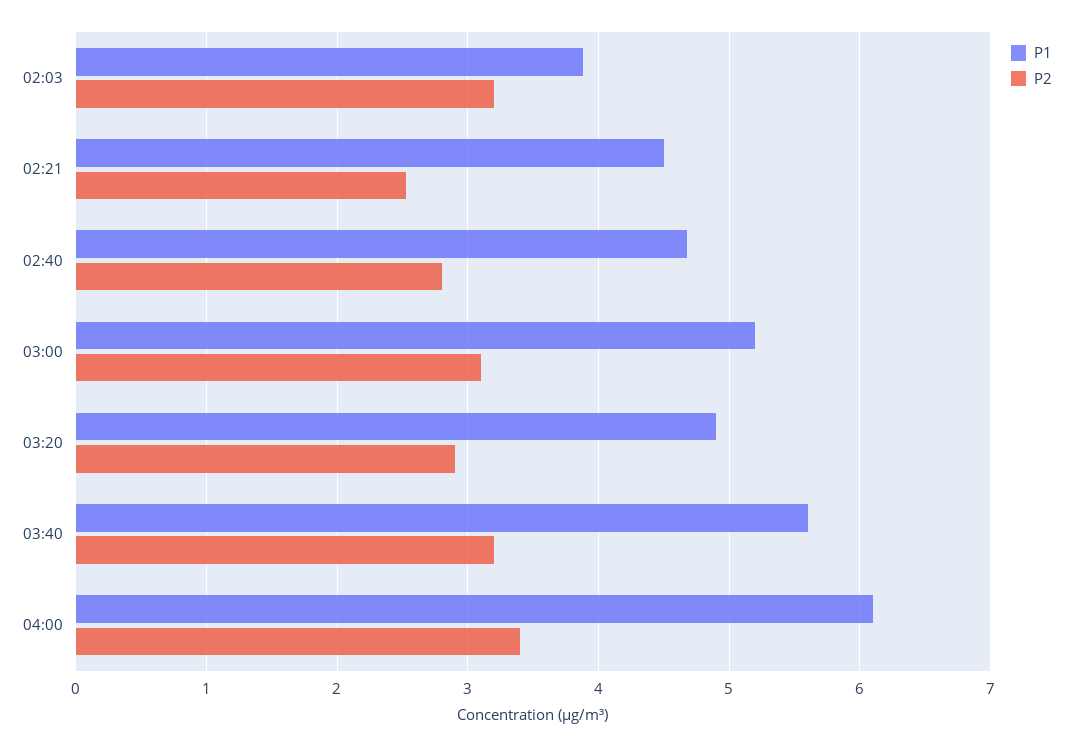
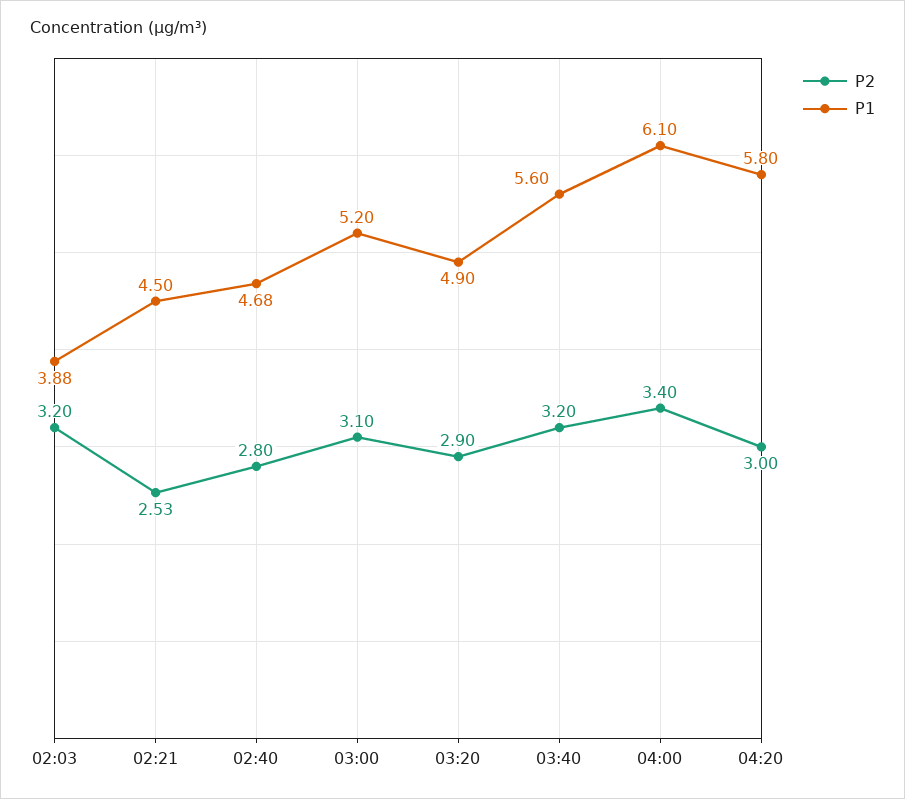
P2, 04:20: none -> 3
P1, 04:20: none -> 5.8

